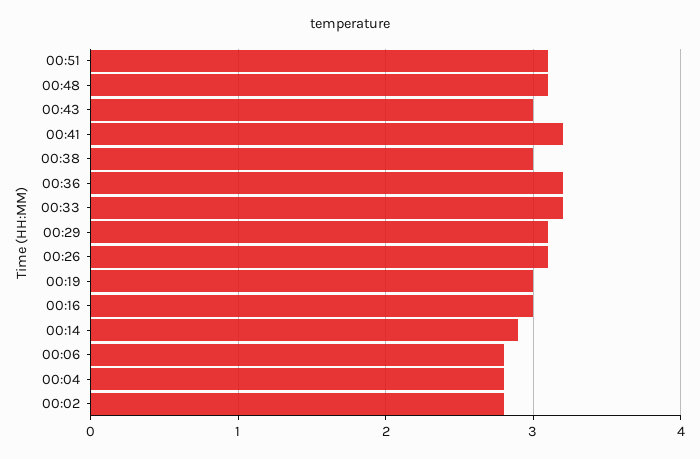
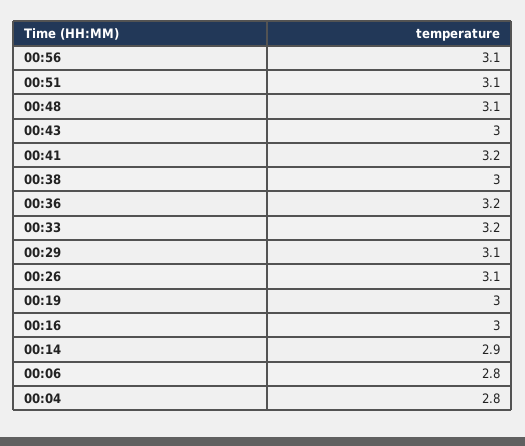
00:02: 2.8 -> none
00:56: none -> 3.1

